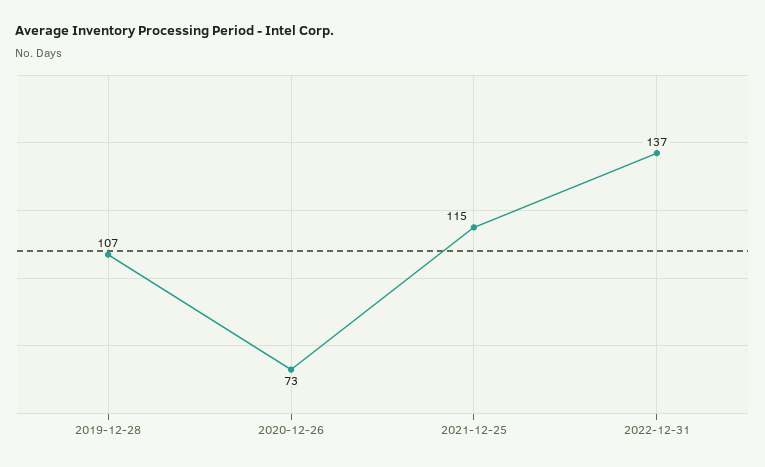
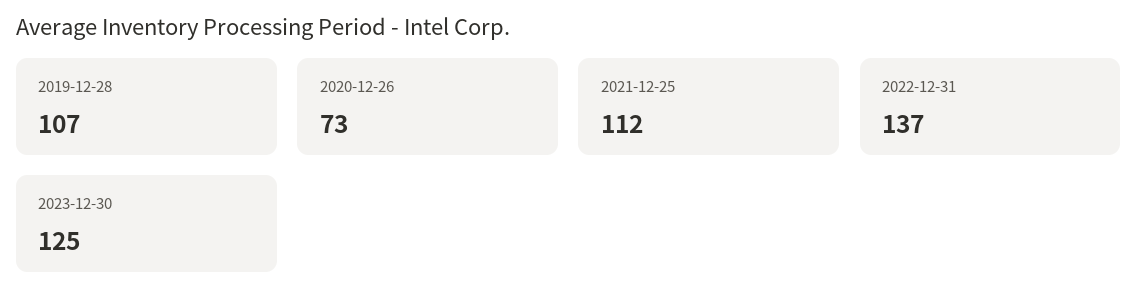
2021-12-25: 115 -> 112
2023-12-30: none -> 125

